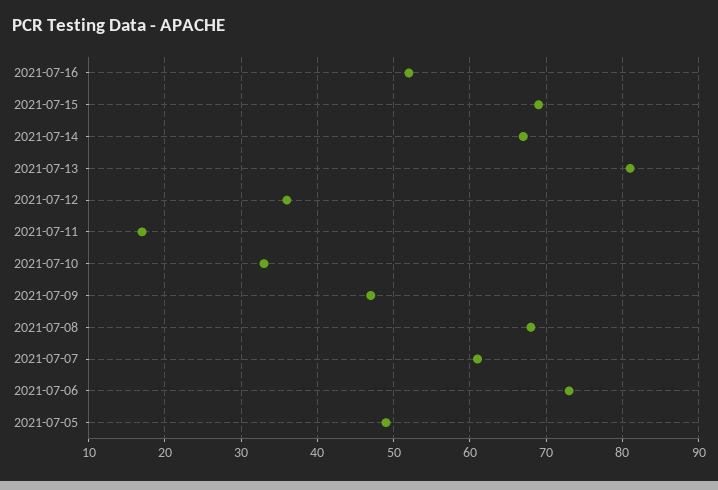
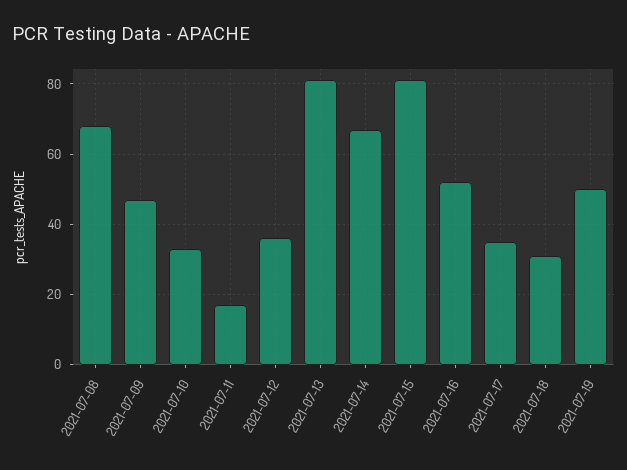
2021-07-15: 69 -> 80
2021-07-07: 61 -> none
2021-07-06: 73 -> none
2021-07-05: 49 -> none
2021-07-17: none -> 35
2021-07-18: none -> 30
2021-07-19: none -> 50

